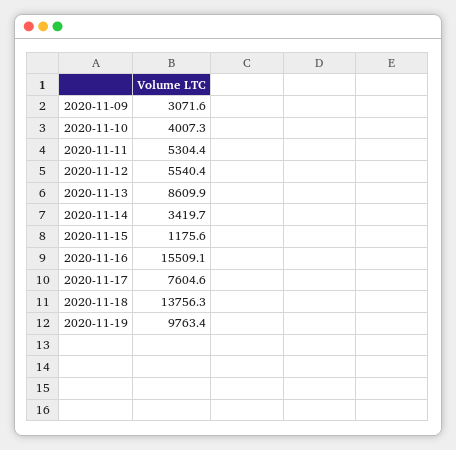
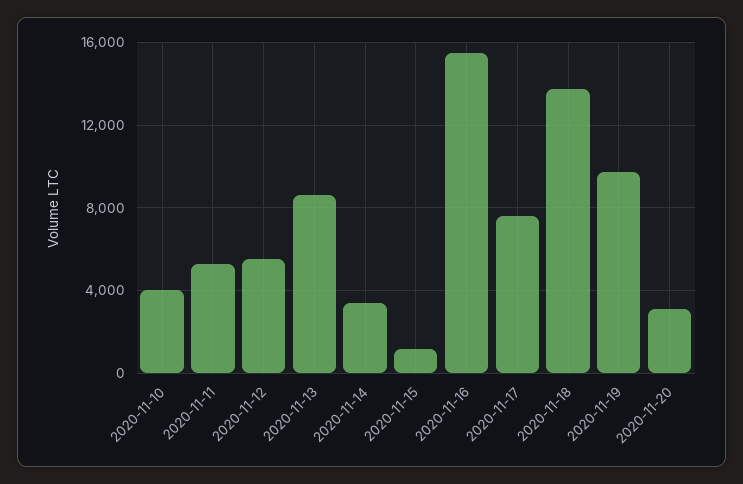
2020-11-09: 3071.6 -> none
2020-11-20: none -> 3000

